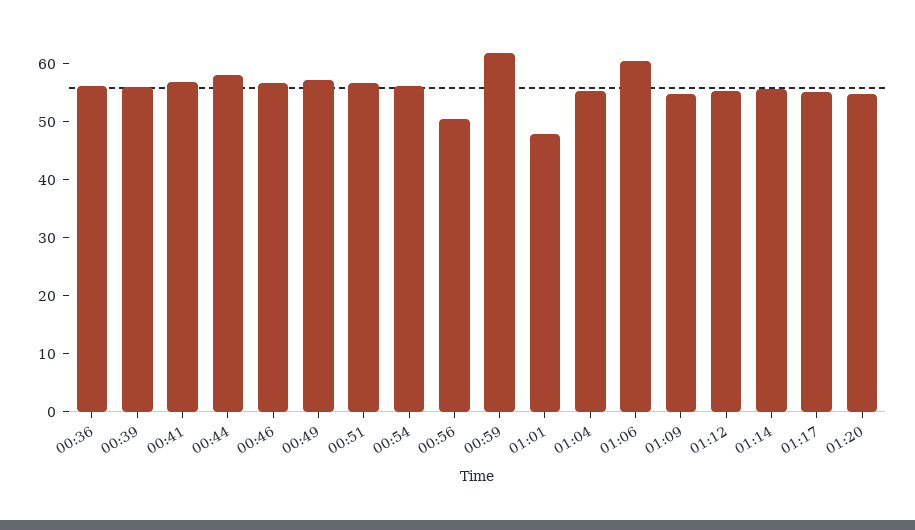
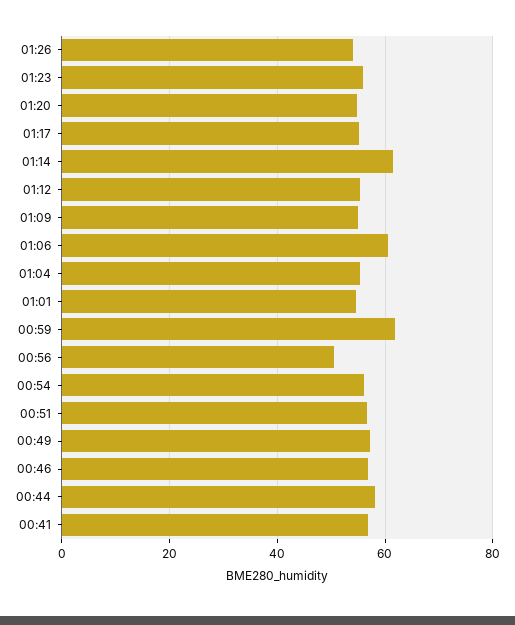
00:36: 56 -> none
00:39: 56 -> none
01:01: 48 -> 54
01:14: 56 -> 62
01:26: none -> 54
01:23: none -> 56

